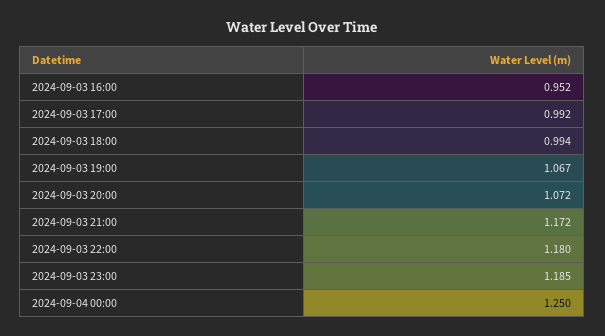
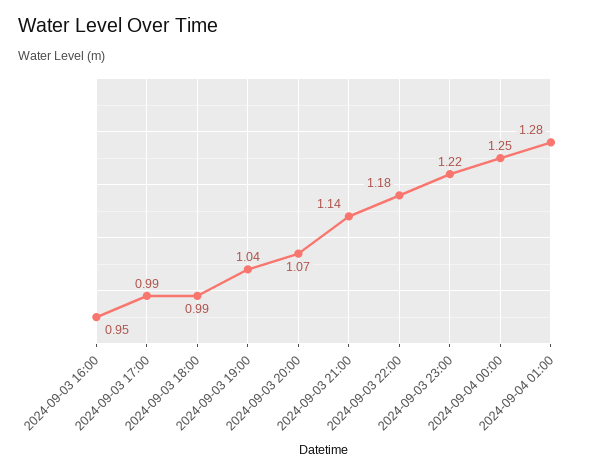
2024-09-03 19:00: 1.067 -> 1.04
2024-09-03 21:00: 1.172 -> 1.14
2024-09-03 23:00: 1.185 -> 1.22
2024-09-04 01:00: none -> 1.28

